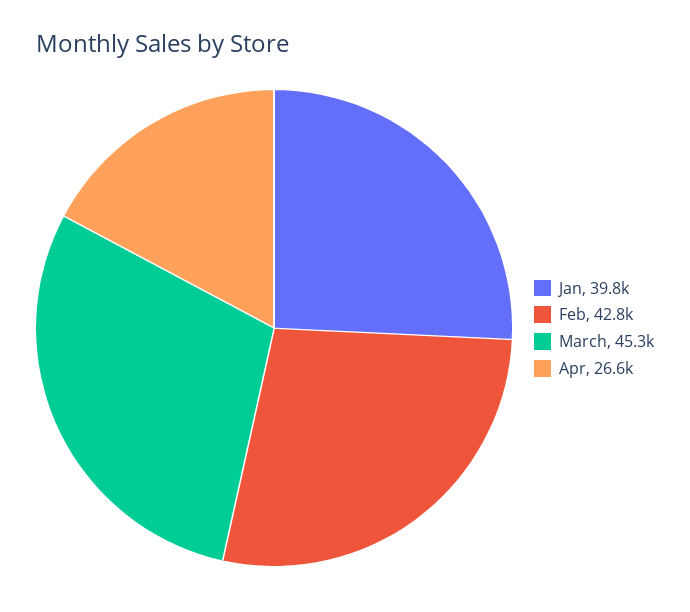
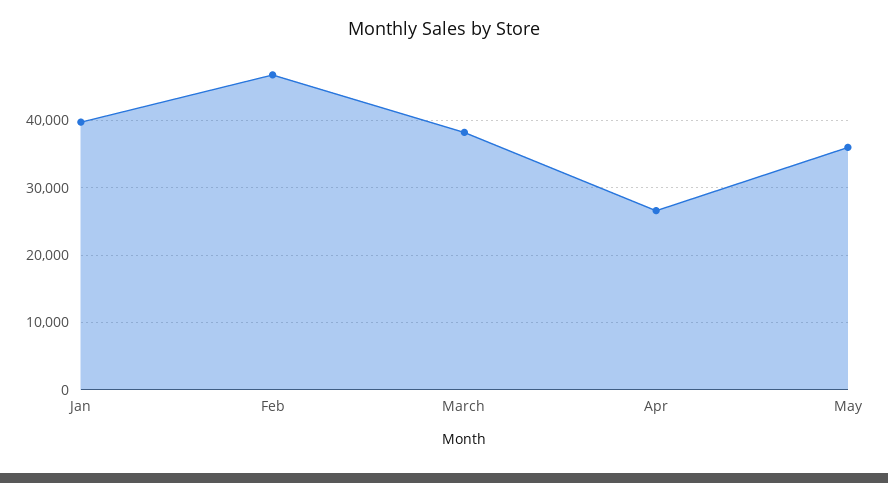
Feb: 42800 -> 47000
March: 45300 -> 38000
May: none -> 36000

